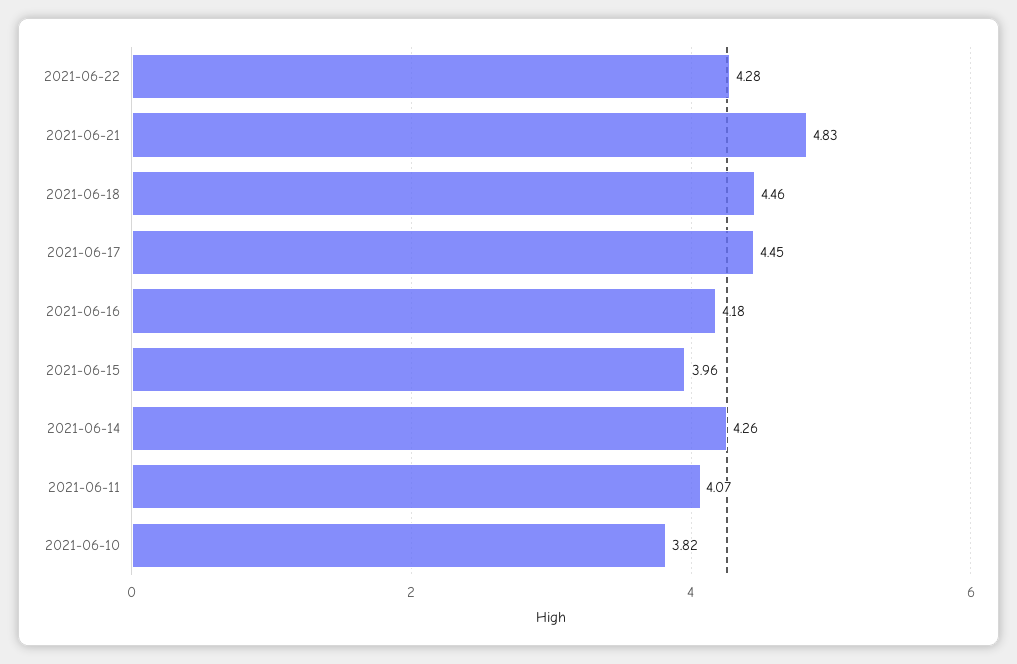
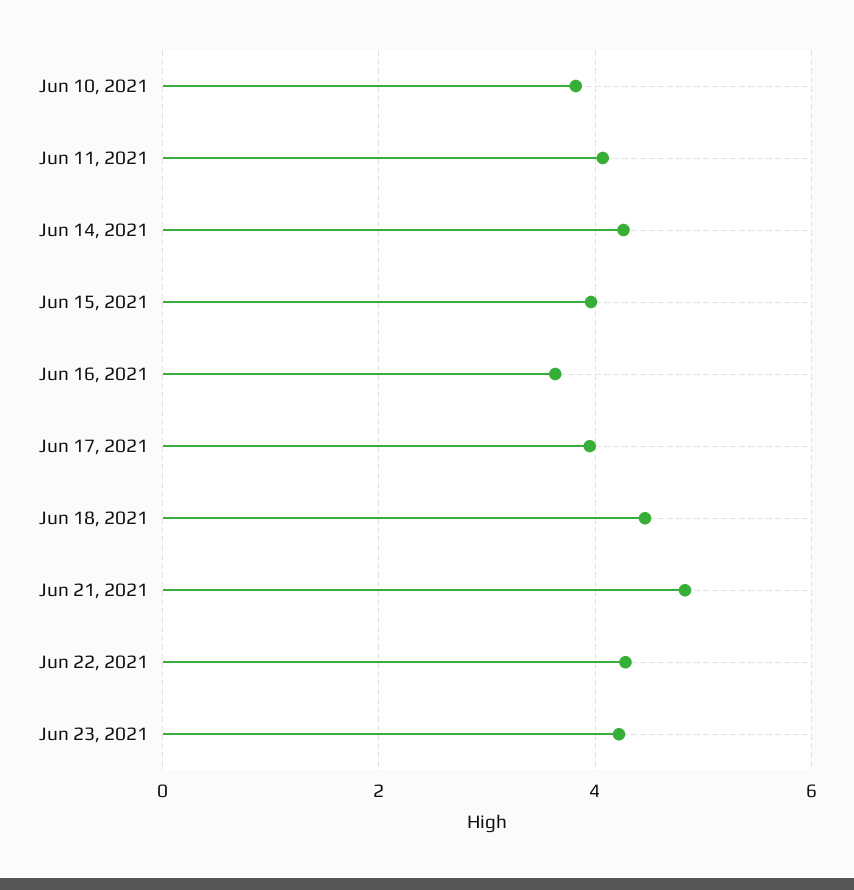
2021-06-17: 4.45 -> 4
2021-06-16: 4.18 -> 3.6
Jun 23, 2021: none -> 4.2

